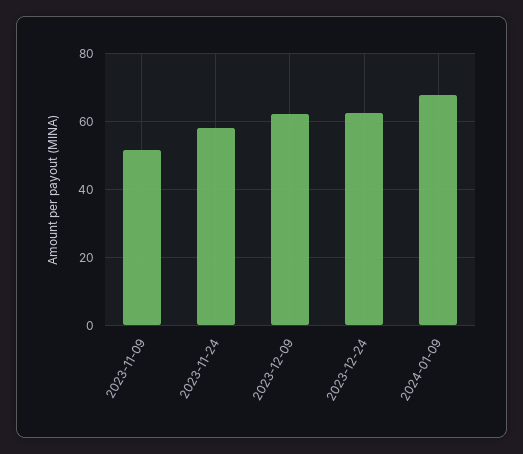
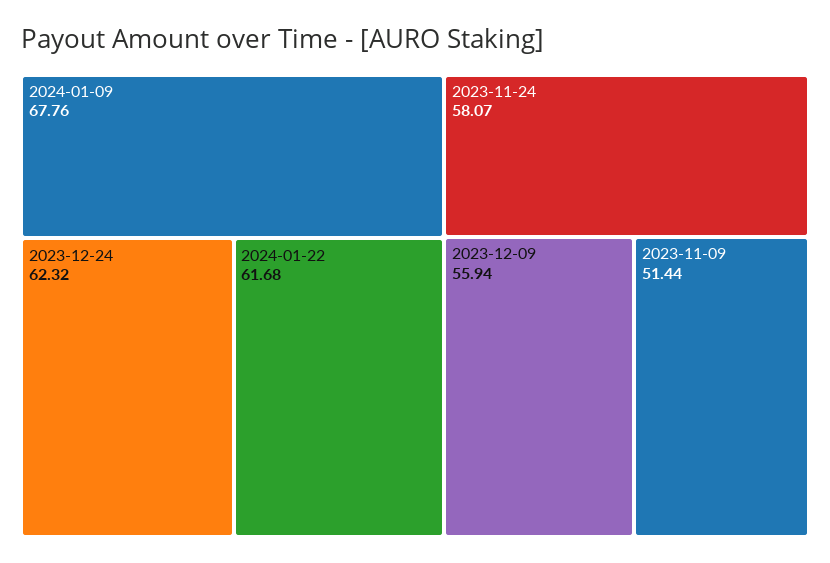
2023-12-09: 62 -> 55.94
2024-01-22: none -> 61.68

